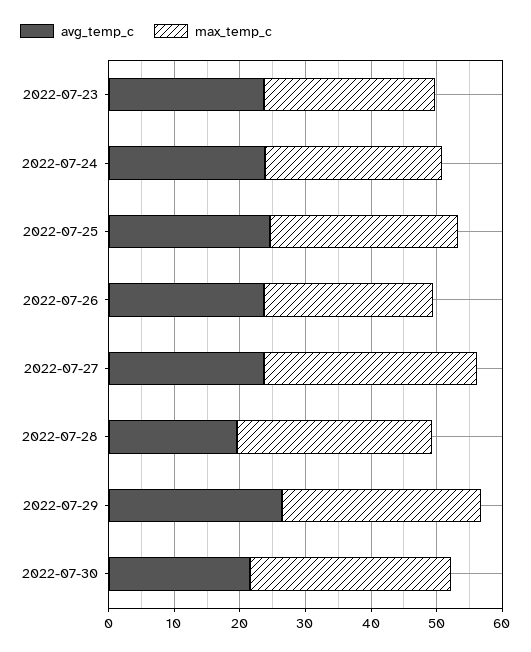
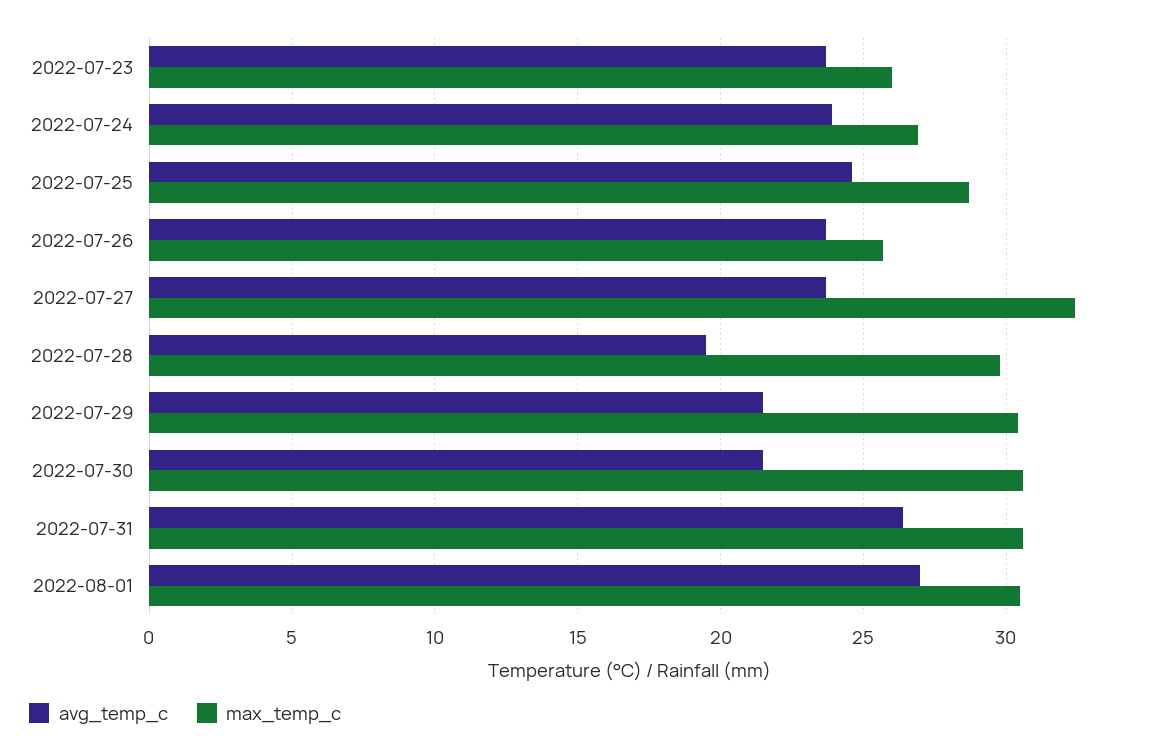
avg_temp_c, 2022-07-29: 26 -> 21.5
avg_temp_c, 2022-07-31: none -> 26.5
max_temp_c, 2022-07-31: none -> 30.5
avg_temp_c, 2022-08-01: none -> 27
max_temp_c, 2022-08-01: none -> 30.5

